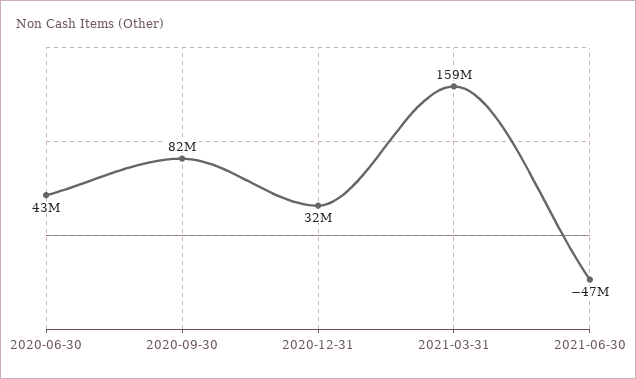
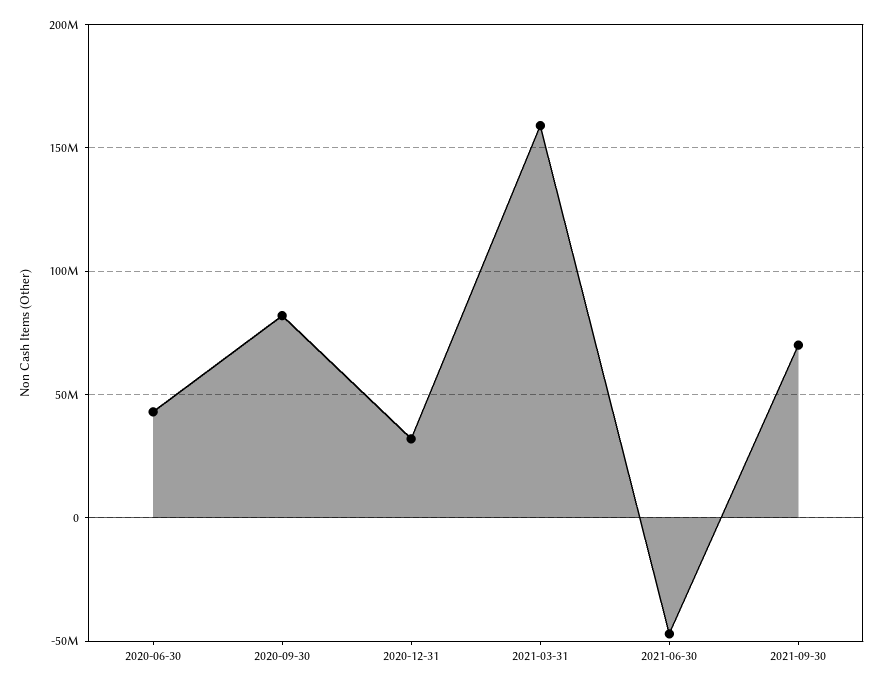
2021-09-30: none -> 70000000

